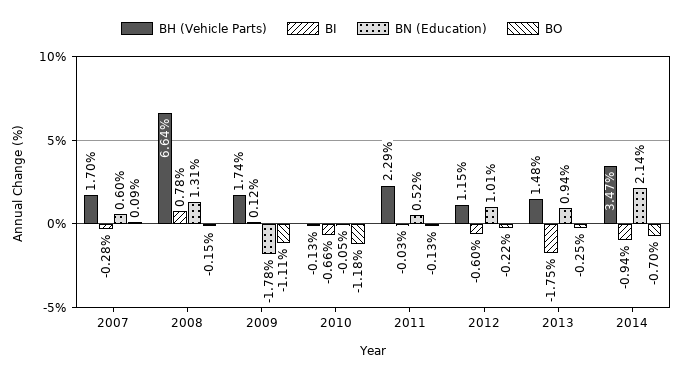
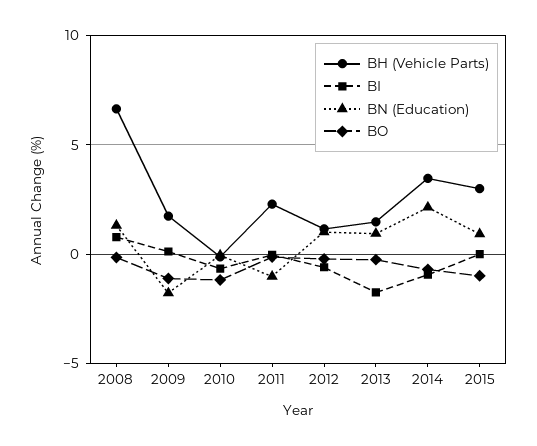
BH (Vehicle Parts), 2007: 1.7 -> none
BI, 2007: -0.28 -> none
BN (Education), 2007: 0.6 -> none
BO, 2007: 0.09 -> none
BN (Education), 2011: 0.52 -> -1
BH (Vehicle Parts), 2015: none -> 3
BI, 2015: none -> 0
BN (Education), 2015: none -> 1
BO, 2015: none -> -1

